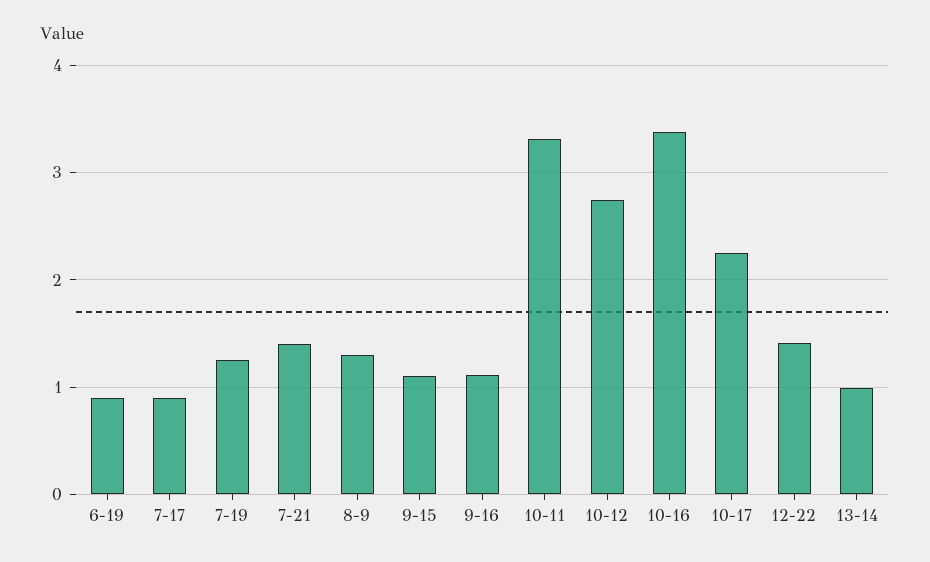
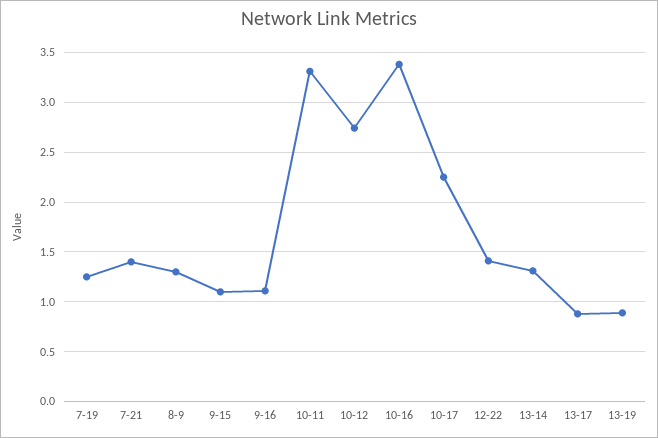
6-19: 0.9 -> none
7-17: 0.9 -> none
13-14: 1 -> 1.3
13-17: none -> 0.9
13-19: none -> 0.9

